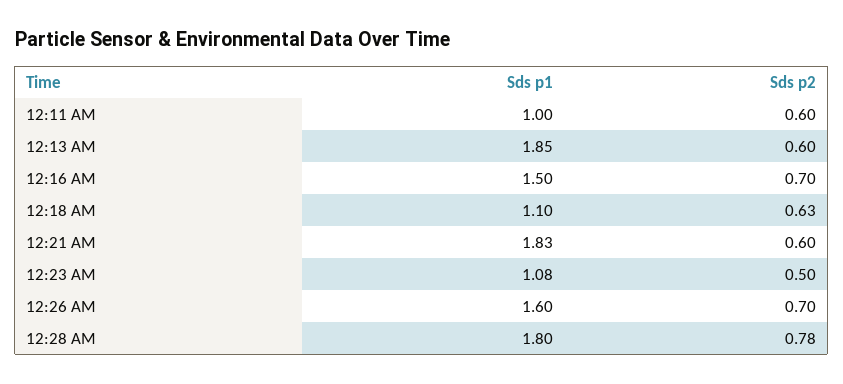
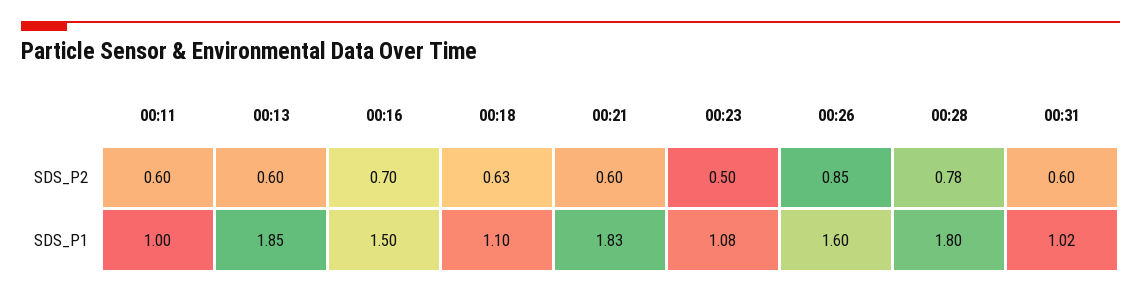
Sds p2, 12:26 AM: 0.7 -> 0.85
Sds p2, 00:31: none -> 0.6
Sds p1, 00:31: none -> 1.02

